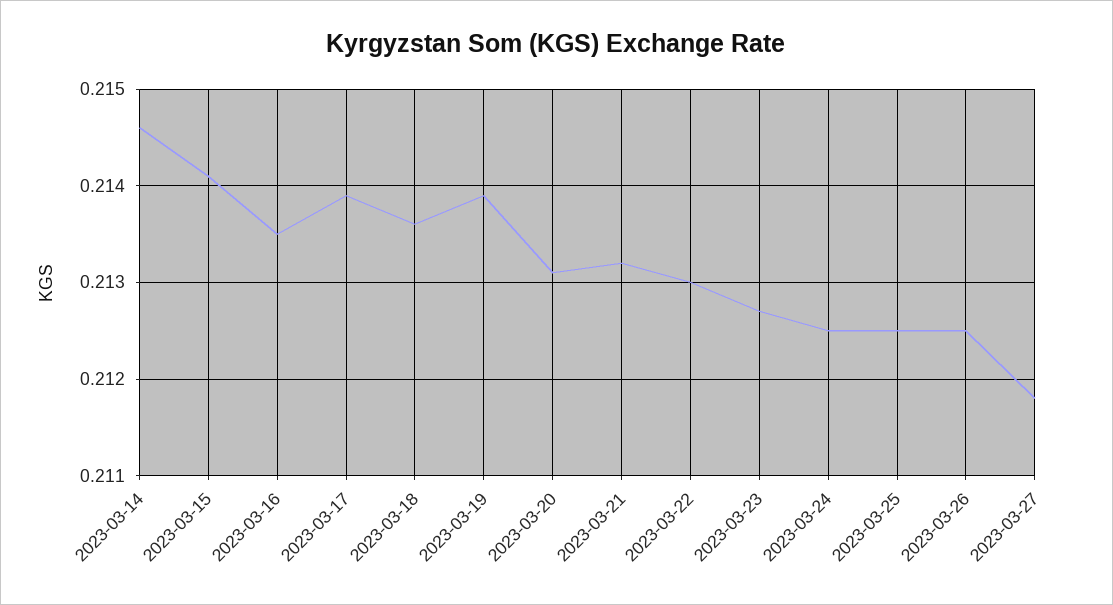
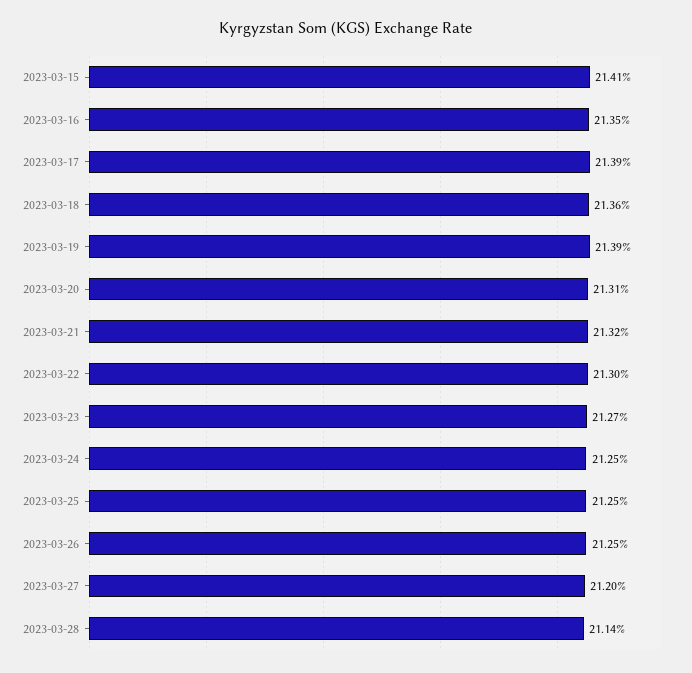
2023-03-14: 0.2146 -> none
2023-03-27: 0.2118 -> 0.212
2023-03-28: none -> 0.2114

